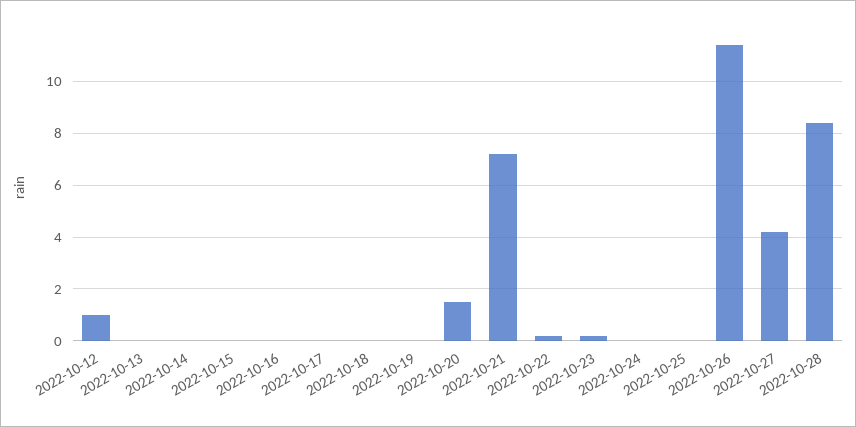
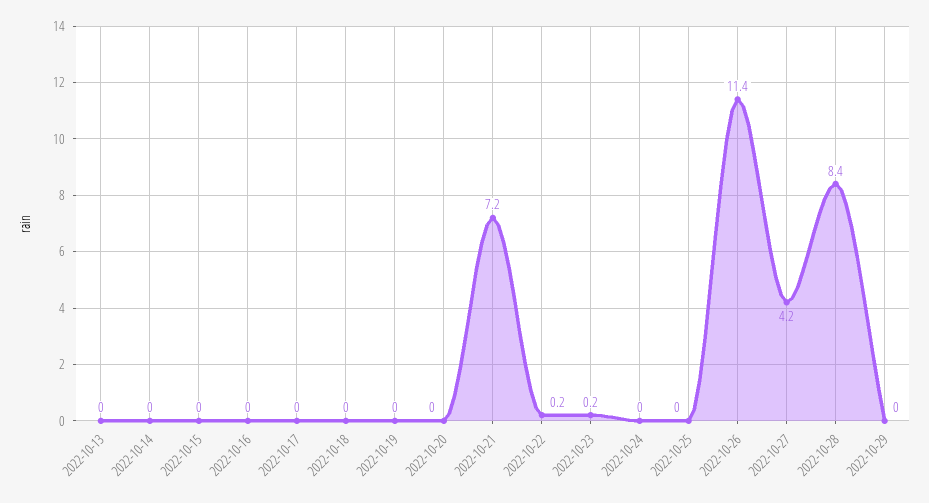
2022-10-12: 1 -> none
2022-10-20: 1.5 -> 0
2022-10-29: none -> 0

